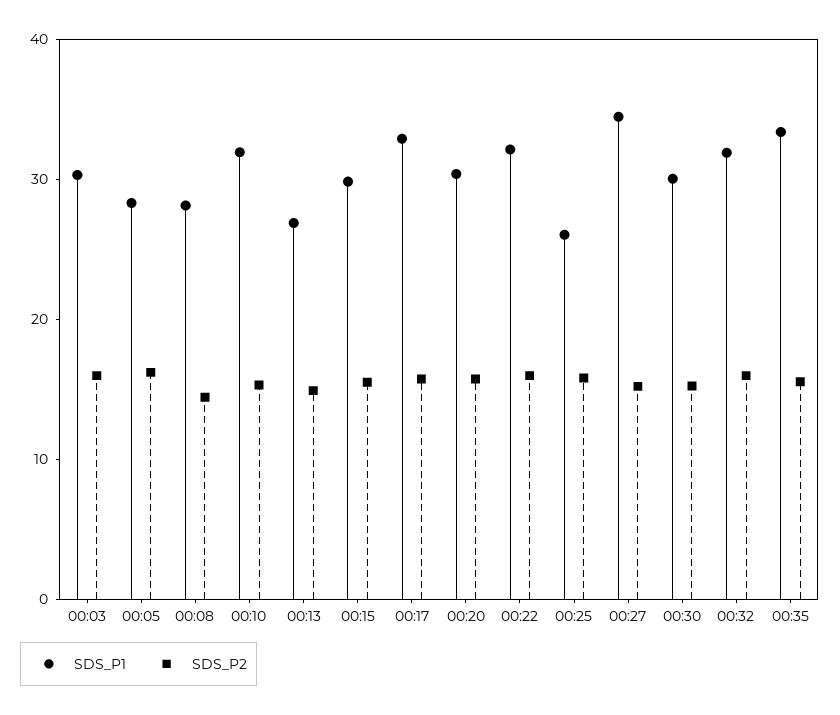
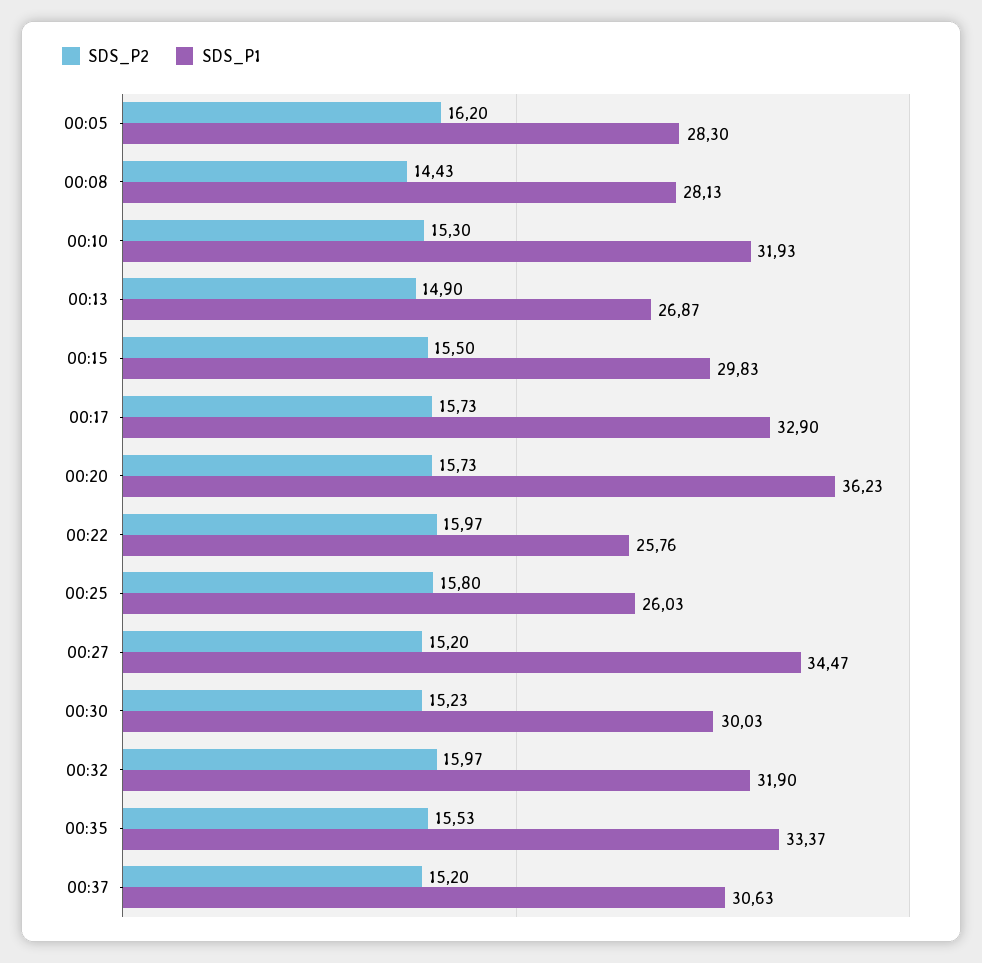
SDS_P1, 00:03: 30 -> none
SDS_P2, 00:03: 16 -> none
SDS_P1, 00:20: 30 -> 36.23
SDS_P1, 00:22: 32 -> 25.76
SDS_P2, 00:37: none -> 15.2
SDS_P1, 00:37: none -> 30.63

